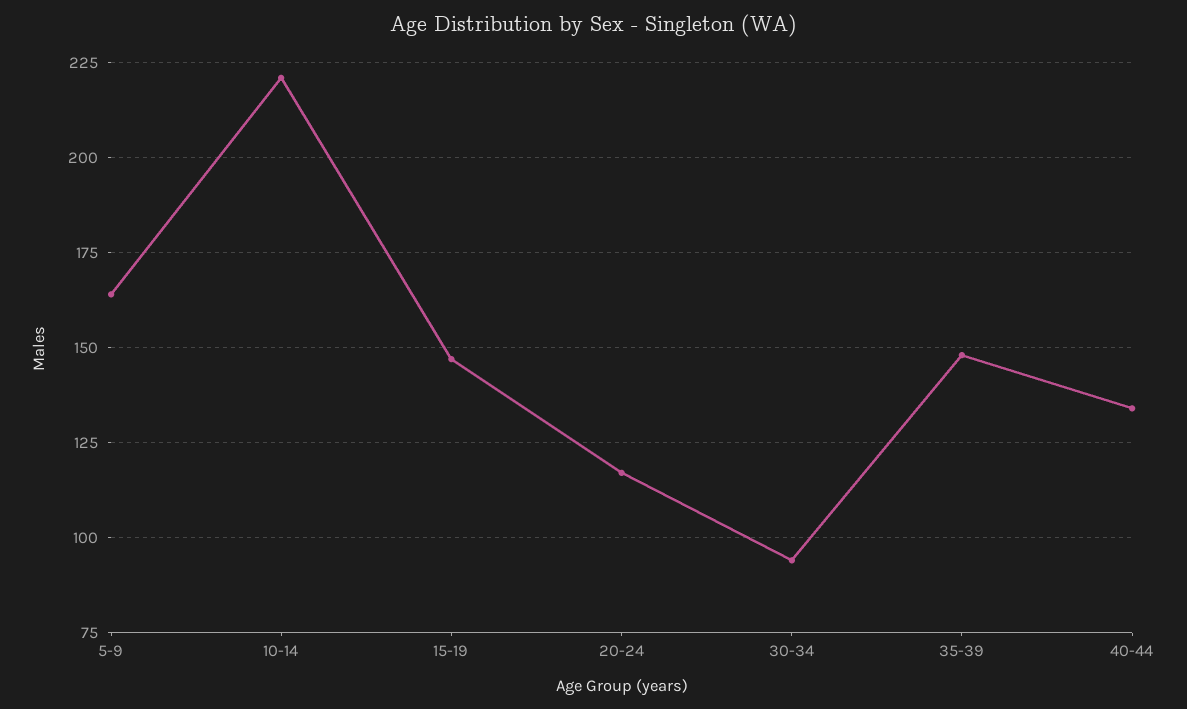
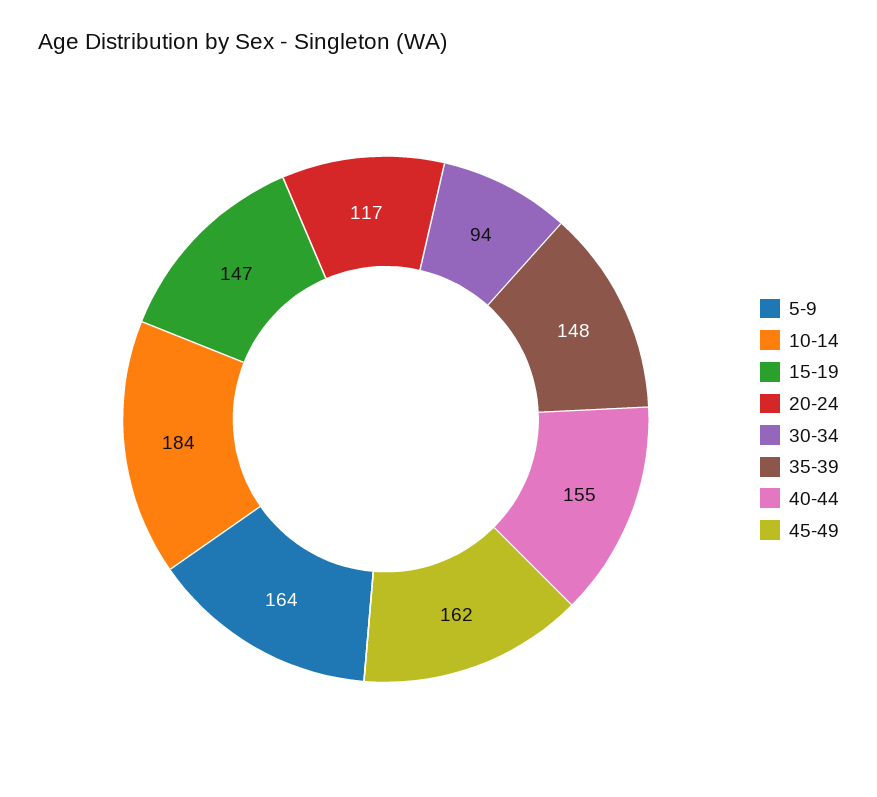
10-14: 220 -> 184
40-44: 135 -> 155
45-49: none -> 162

